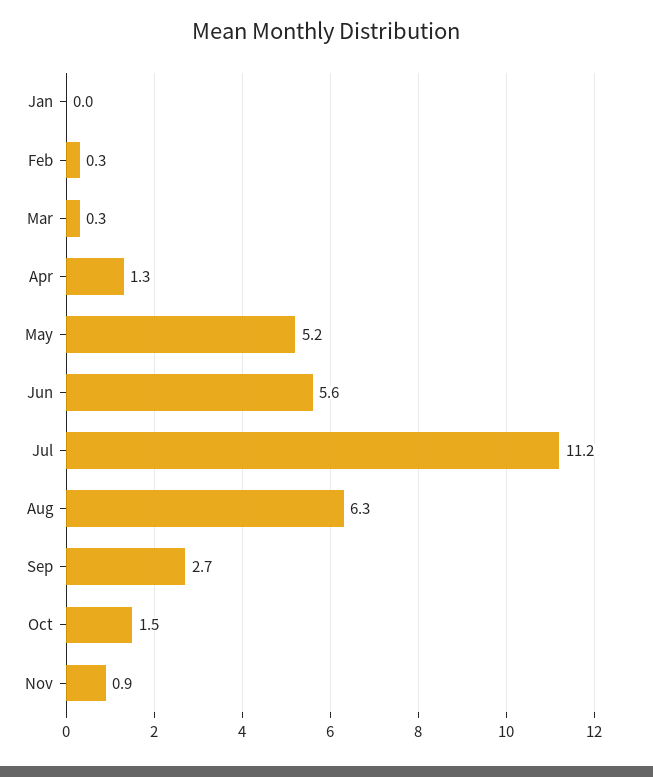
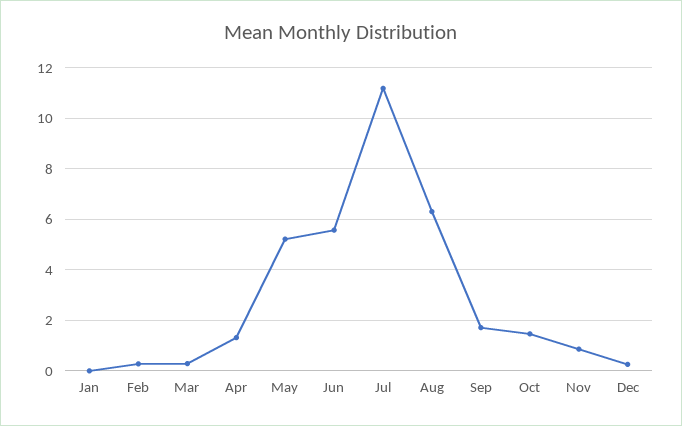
Sep: 2.7 -> 1.75
Dec: none -> 0.25

